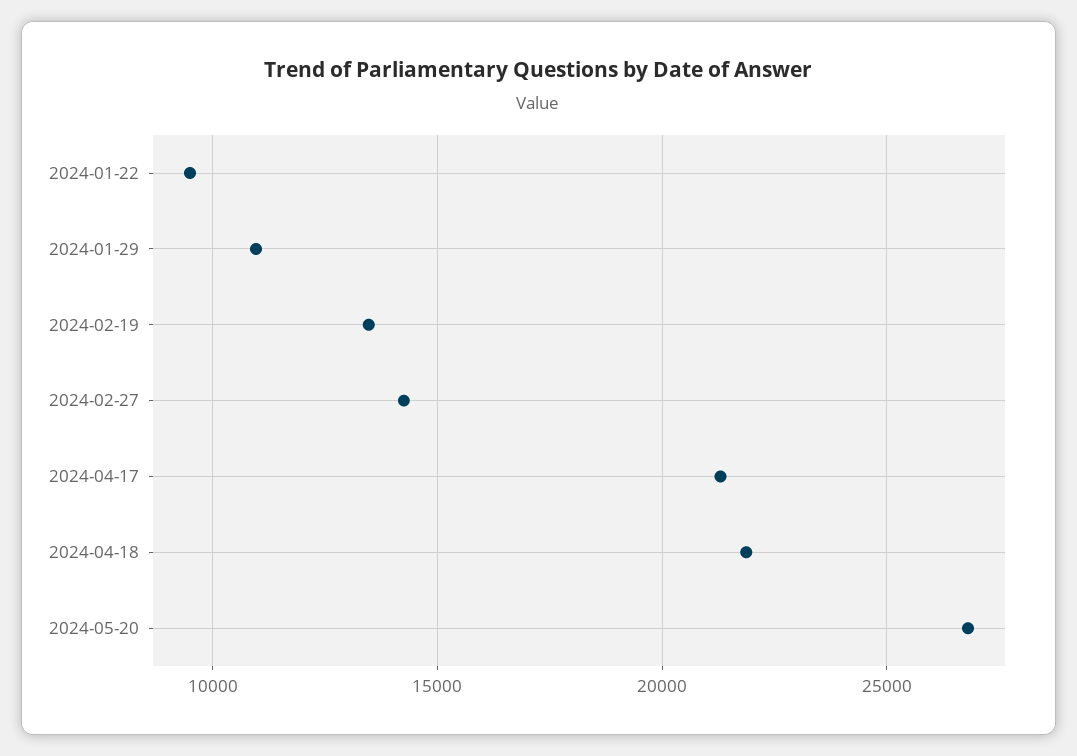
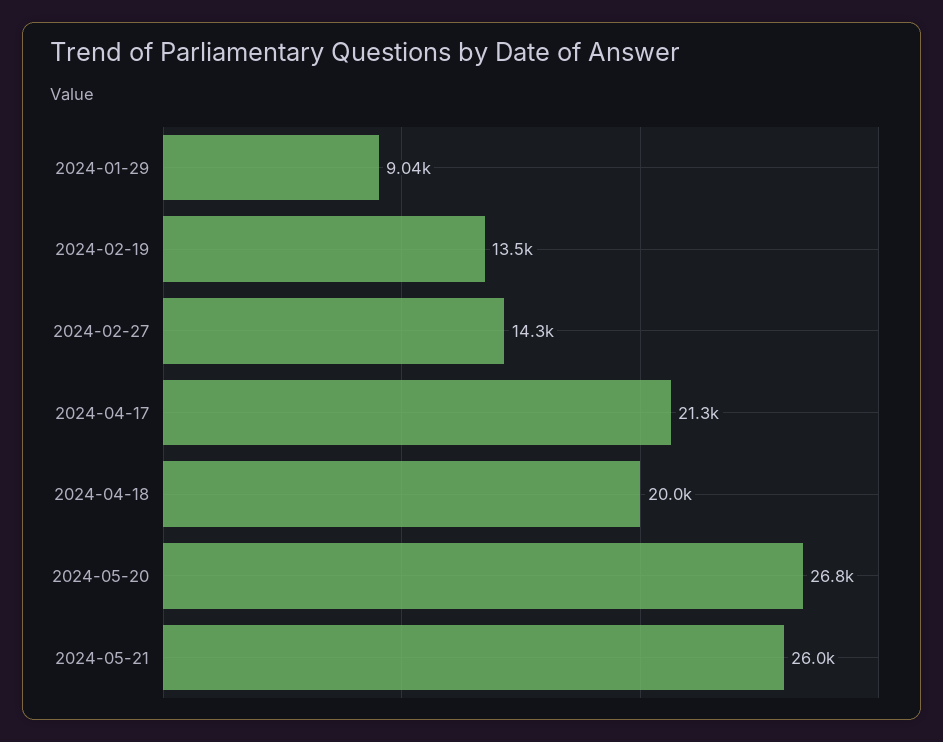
2024-01-22: 9500 -> none
2024-01-29: 11000 -> 9040
2024-04-18: 22000 -> 20000
2024-05-21: none -> 26000

